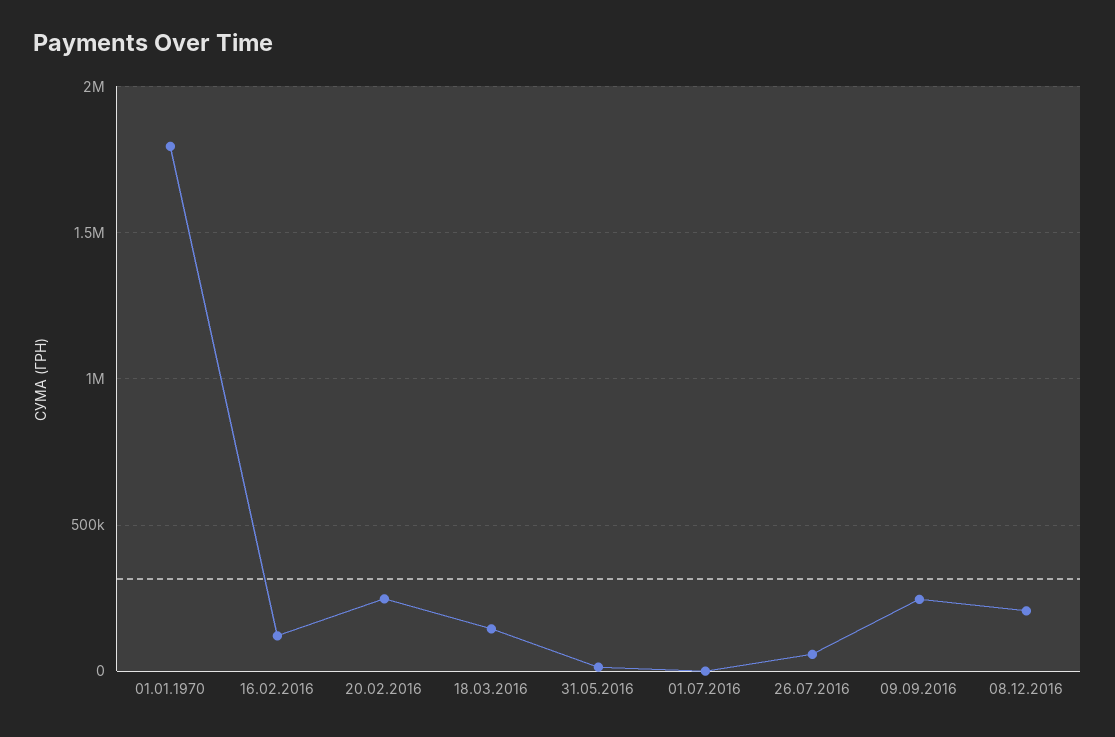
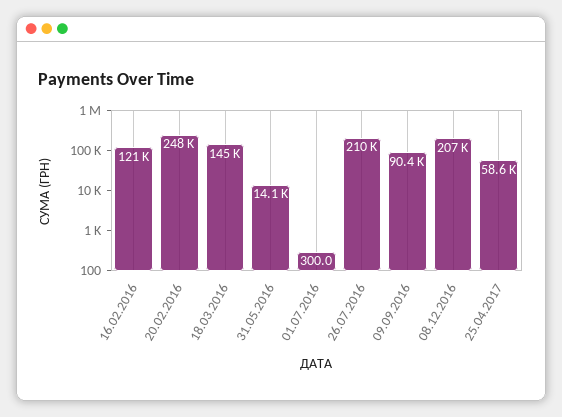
01.01.1970: 1800000 -> none
26.07.2016: 50000 -> 210000
09.09.2016: 250000 -> 90400
25.04.2017: none -> 58600

